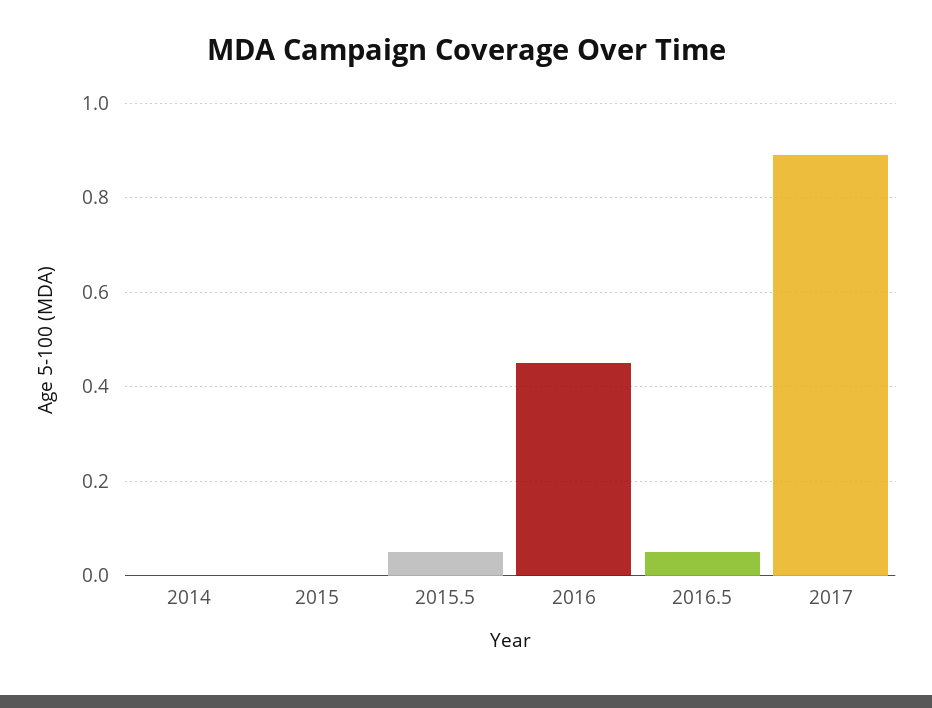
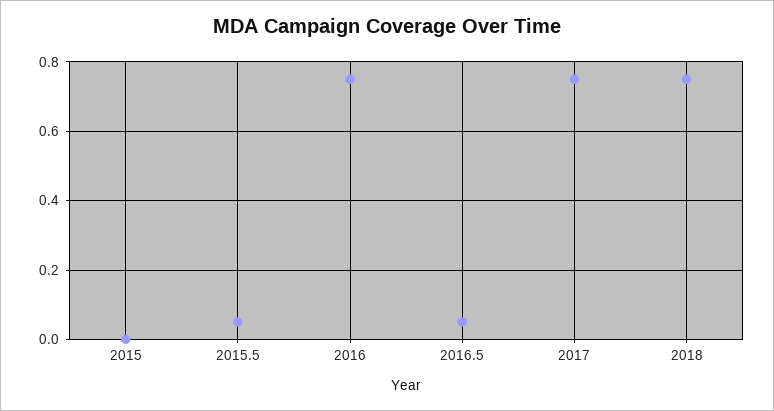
2014: 0 -> none
2016: 0.45 -> 0.75
2017: 0.9 -> 0.75
2018: none -> 0.75

